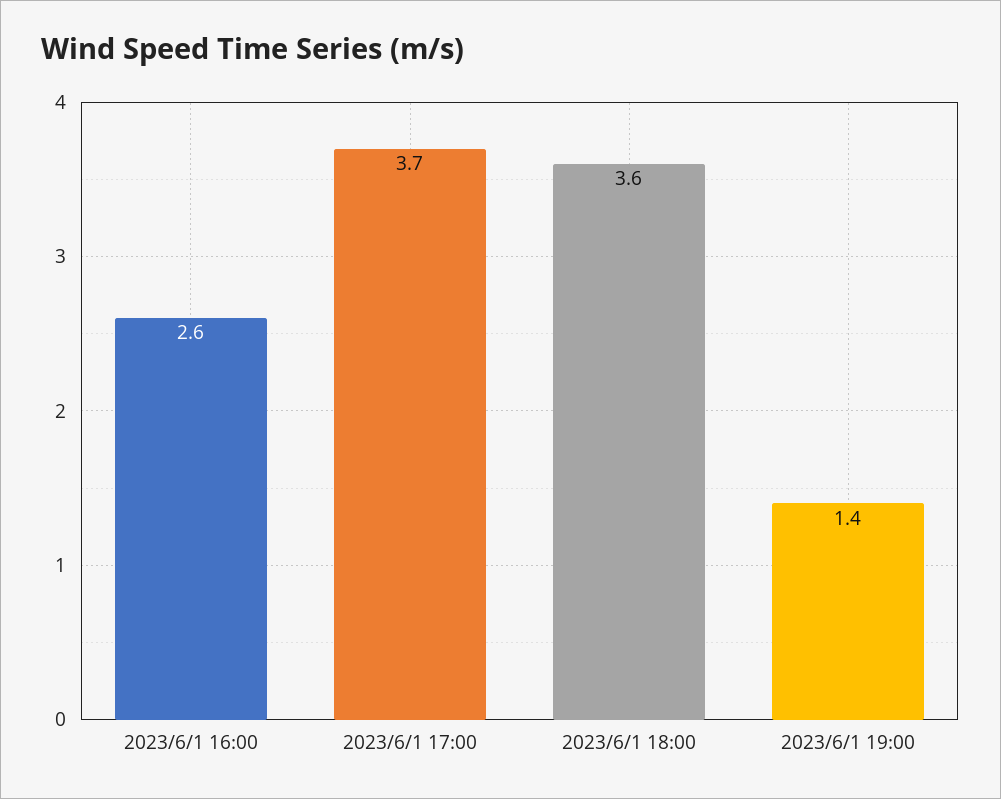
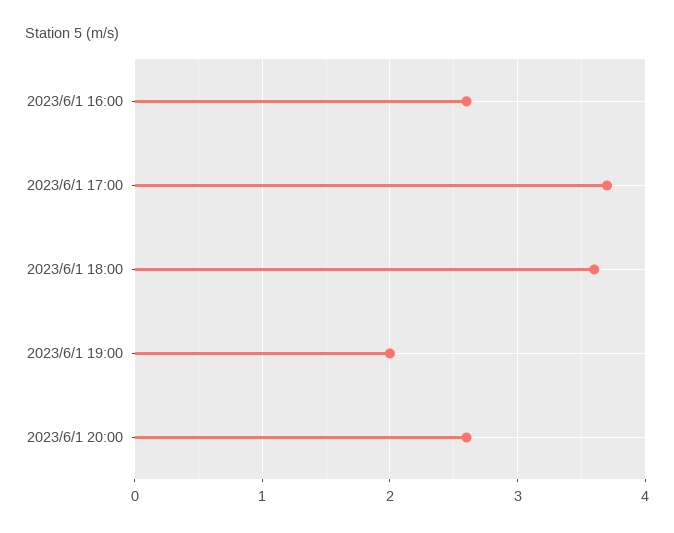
2023/6/1 19:00: 1.4 -> 2
2023/6/1 20:00: none -> 2.6

